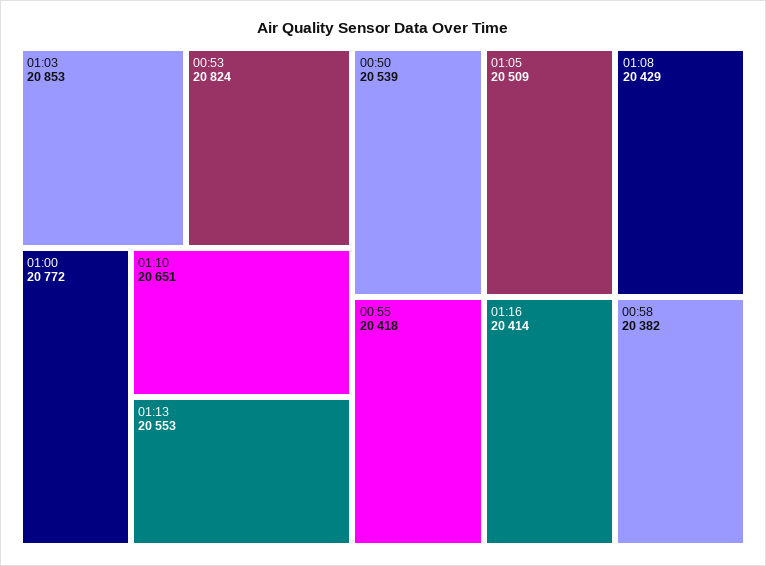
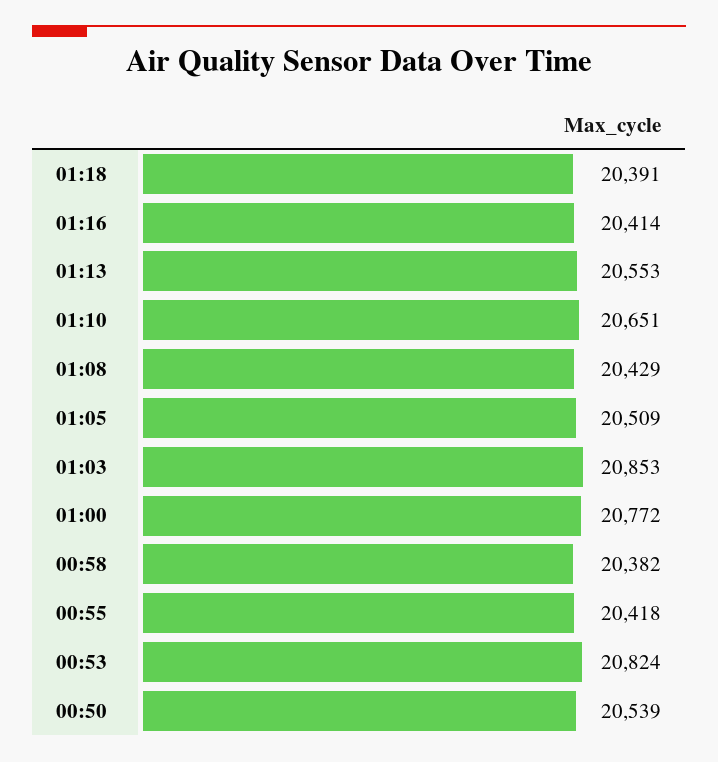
01:18: none -> 20391

